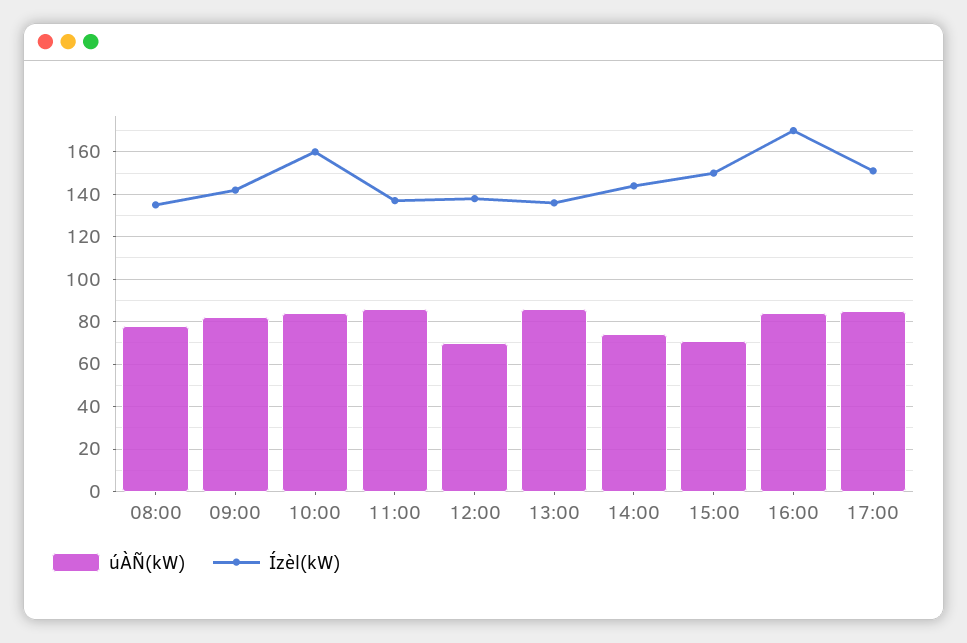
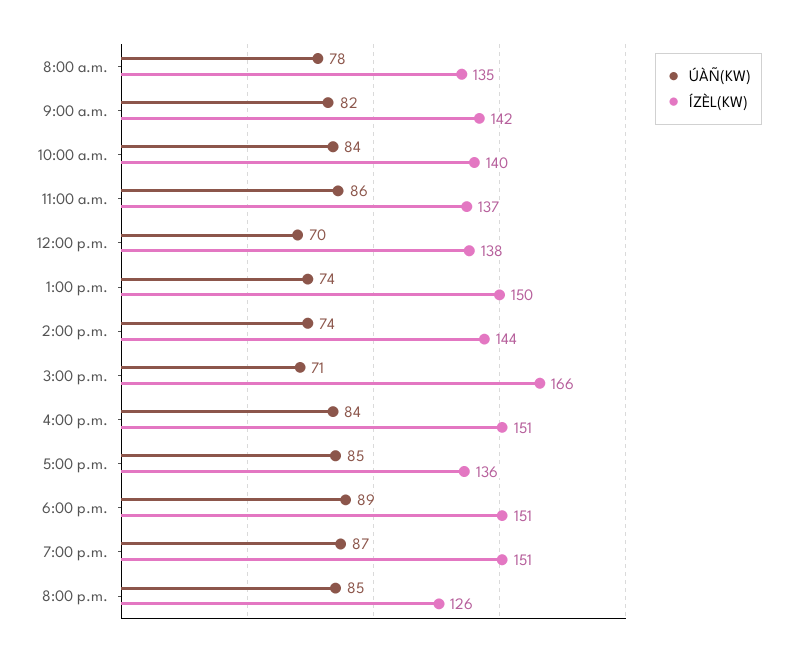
Ízèl(kW), 10:00: 160 -> 140
úÀÑ(kW), 13:00: 85 -> 74
Ízèl(kW), 13:00: 135 -> 150
Ízèl(kW), 15:00: 150 -> 166
Ízèl(kW), 16:00: 170 -> 151
Ízèl(kW), 17:00: 150 -> 136
úÀÑ(kW), 6:00 p.m.: none -> 89
Ízèl(kW), 6:00 p.m.: none -> 151
úÀÑ(kW), 7:00 p.m.: none -> 87
Ízèl(kW), 7:00 p.m.: none -> 151
úÀÑ(kW), 8:00 p.m.: none -> 85
Ízèl(kW), 8:00 p.m.: none -> 126

